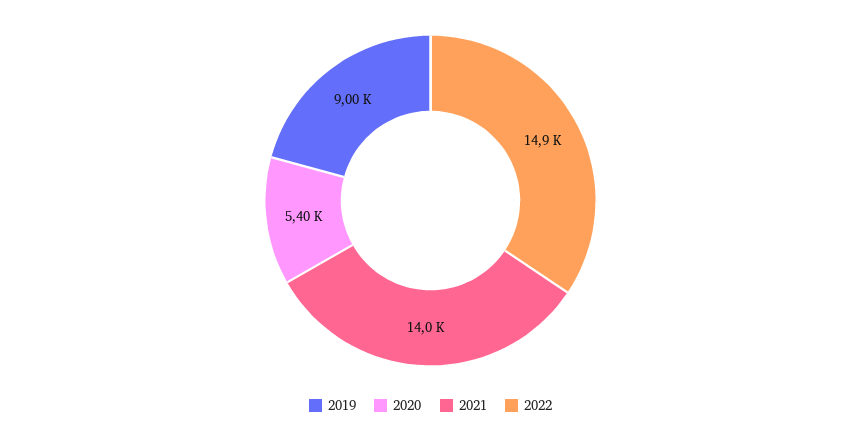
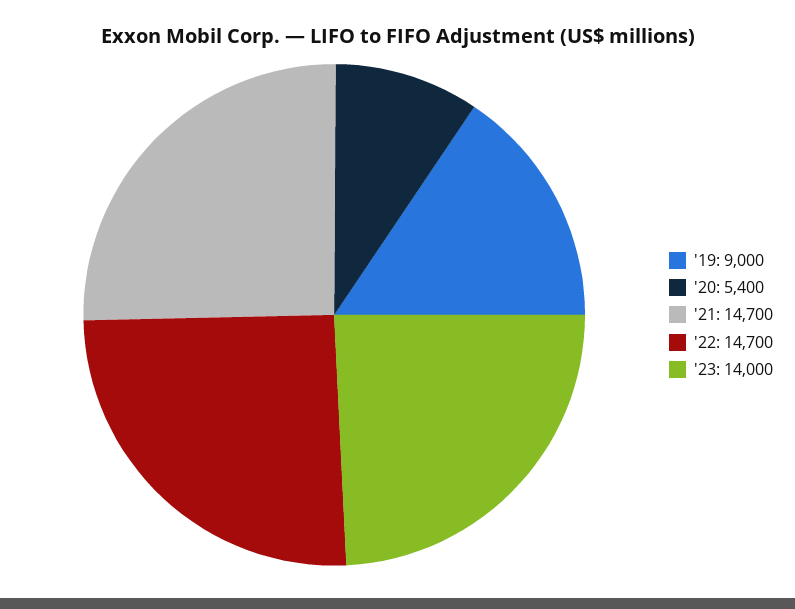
2021: 14000 -> 14700
2022: 14900 -> 14700
'23: none -> 14000

